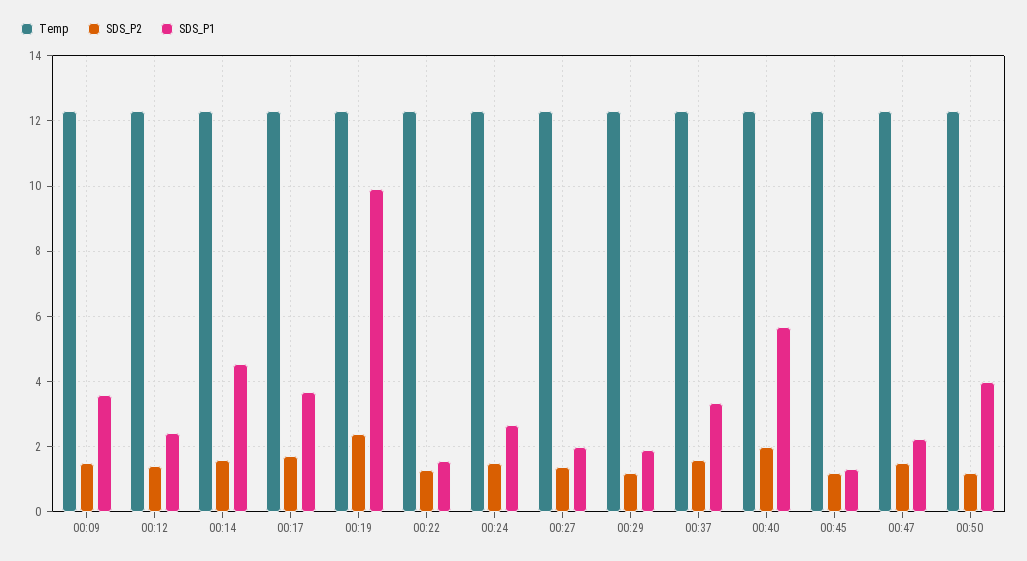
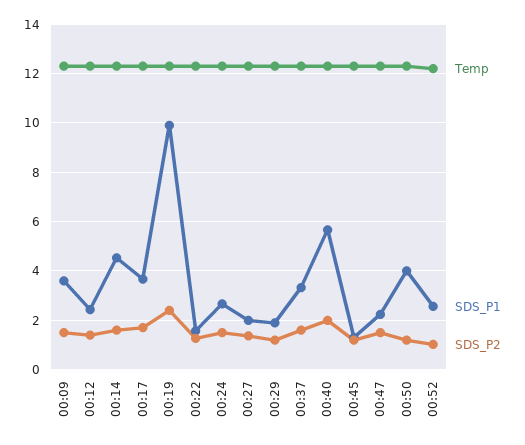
Temp, 00:52: none -> 12.25
SDS_P1, 00:52: none -> 2.5
SDS_P2, 00:52: none -> 1

